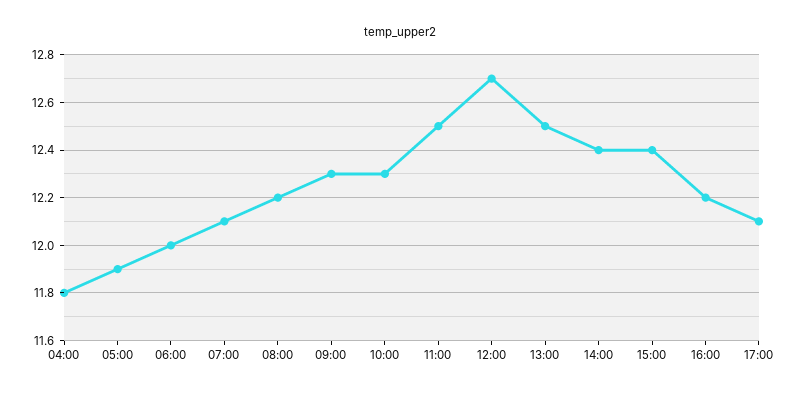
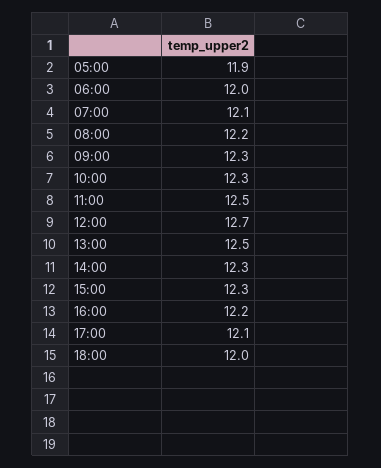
04:00: 11.8 -> none
14:00: 12.4 -> 12.3
15:00: 12.4 -> 12.3
18:00: none -> 12

